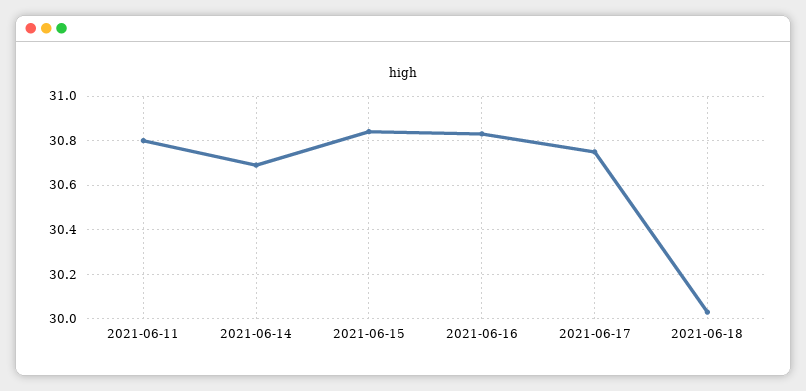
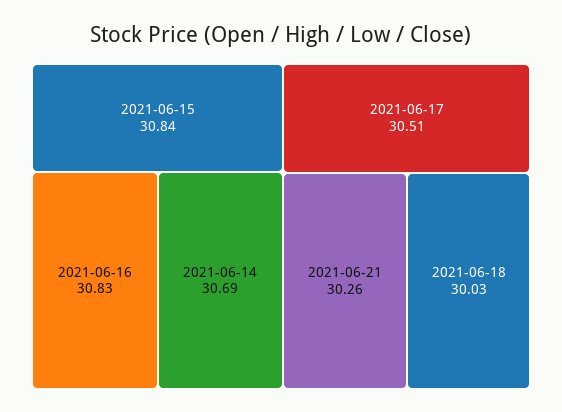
2021-06-11: 30.8 -> none
2021-06-17: 30.75 -> 30.51
2021-06-21: none -> 30.26

